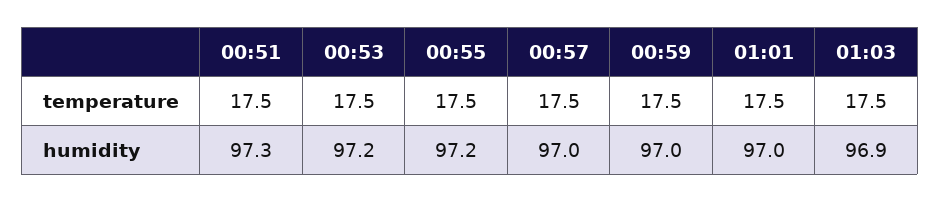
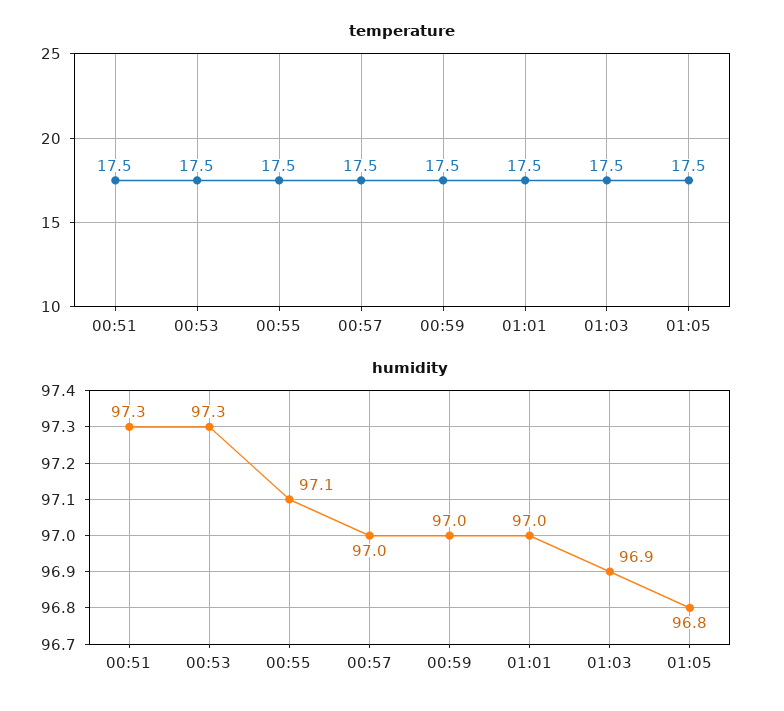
humidity, 00:53: 97.2 -> 97.3
humidity, 00:55: 97.2 -> 97.1
temperature, 01:05: none -> 17.5
humidity, 01:05: none -> 96.8

